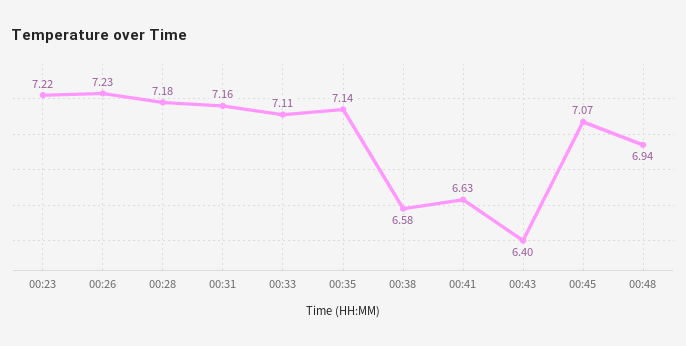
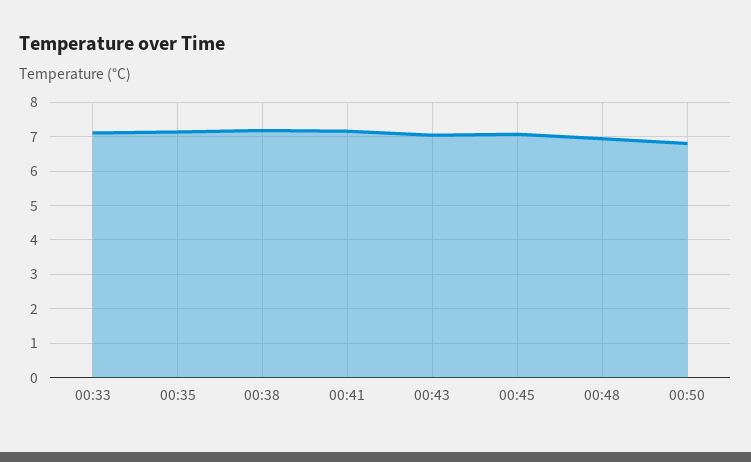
00:23: 7.22 -> none
00:26: 7.23 -> none
00:28: 7.18 -> none
00:31: 7.16 -> none
00:38: 6.58 -> 7.2
00:41: 6.63 -> 7.2
00:43: 6.4 -> 7
00:50: none -> 6.8

